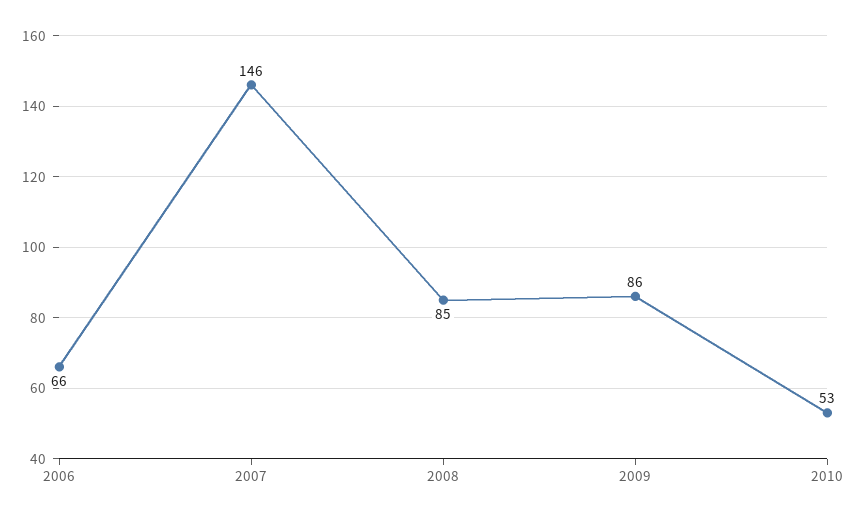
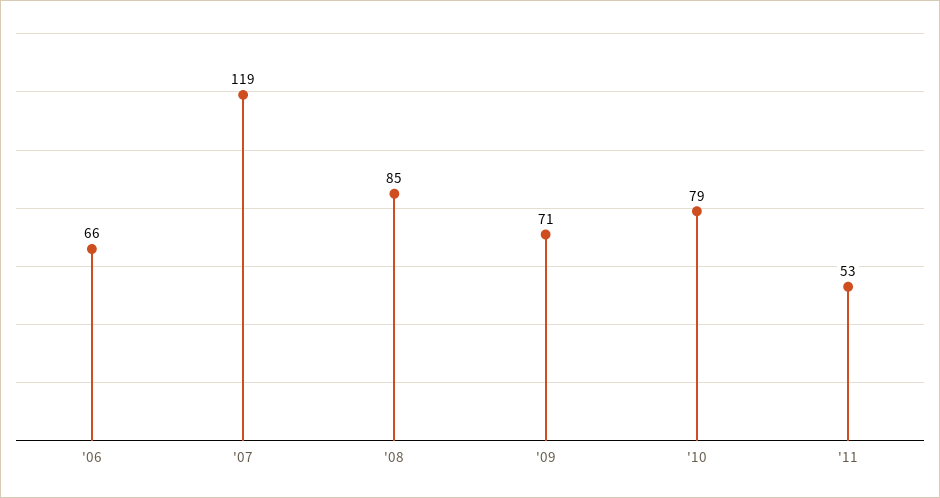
2007: 146 -> 119
2009: 86 -> 71
2010: 53 -> 79
'11: none -> 53

